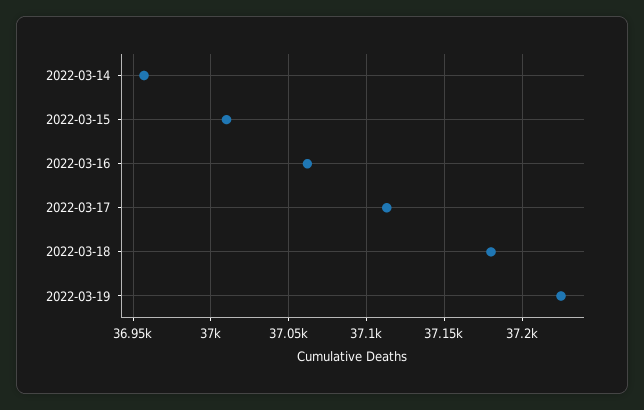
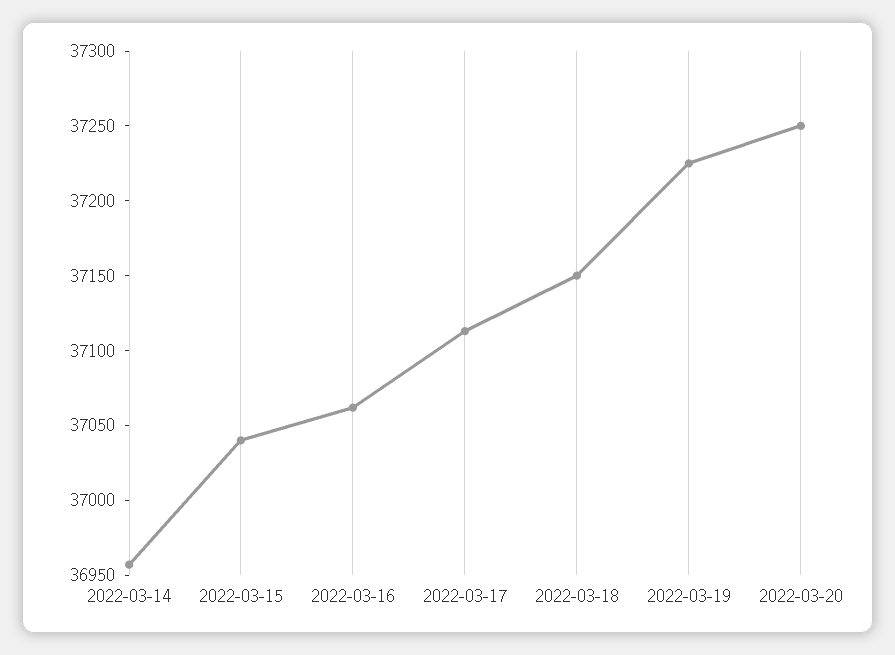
2022-03-15: 37010 -> 37040
2022-03-18: 37180 -> 37150
2022-03-20: none -> 37250

